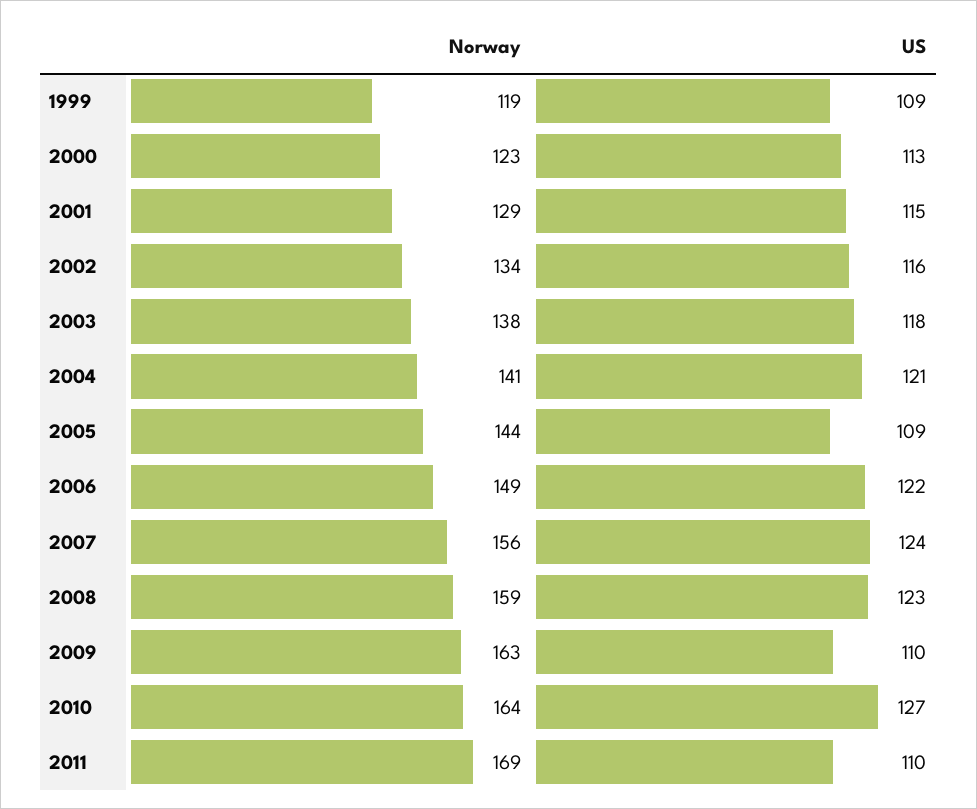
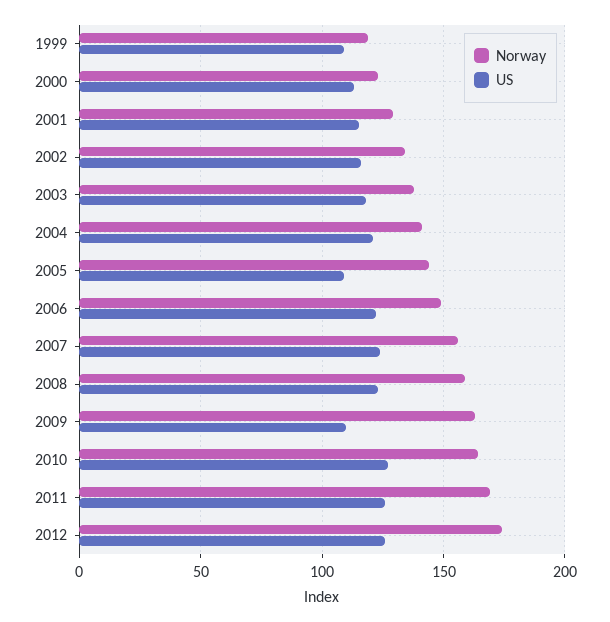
US, 2011: 110 -> 125
Norway, 2012: none -> 175
US, 2012: none -> 125

